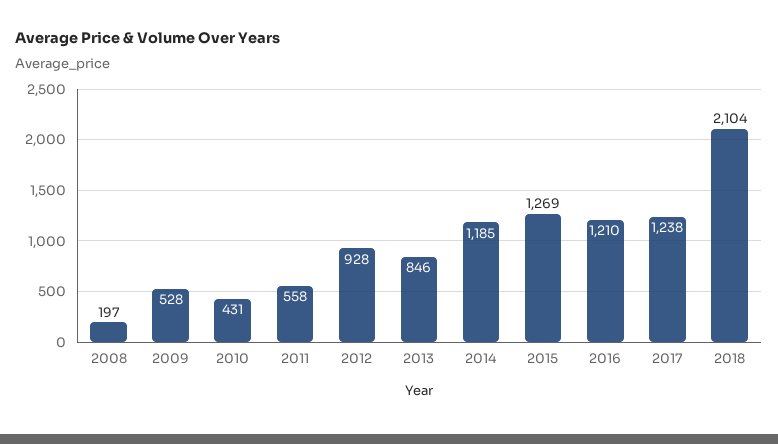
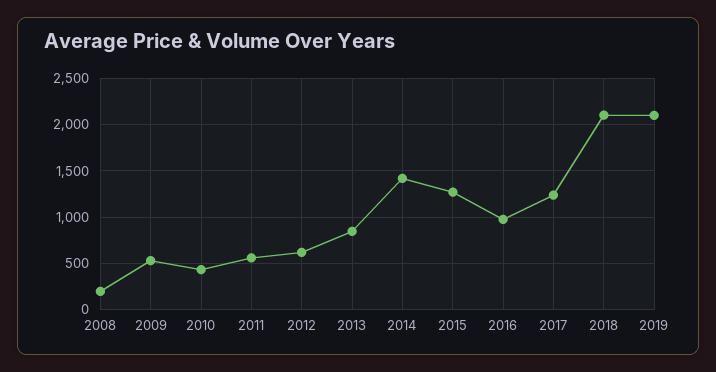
2012: 928 -> 600
2014: 1185 -> 1400
2016: 1210 -> 1000
2019: none -> 2100

